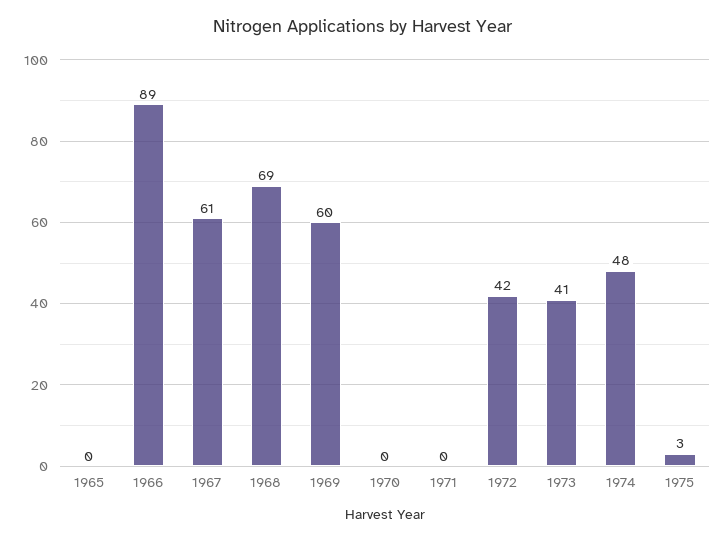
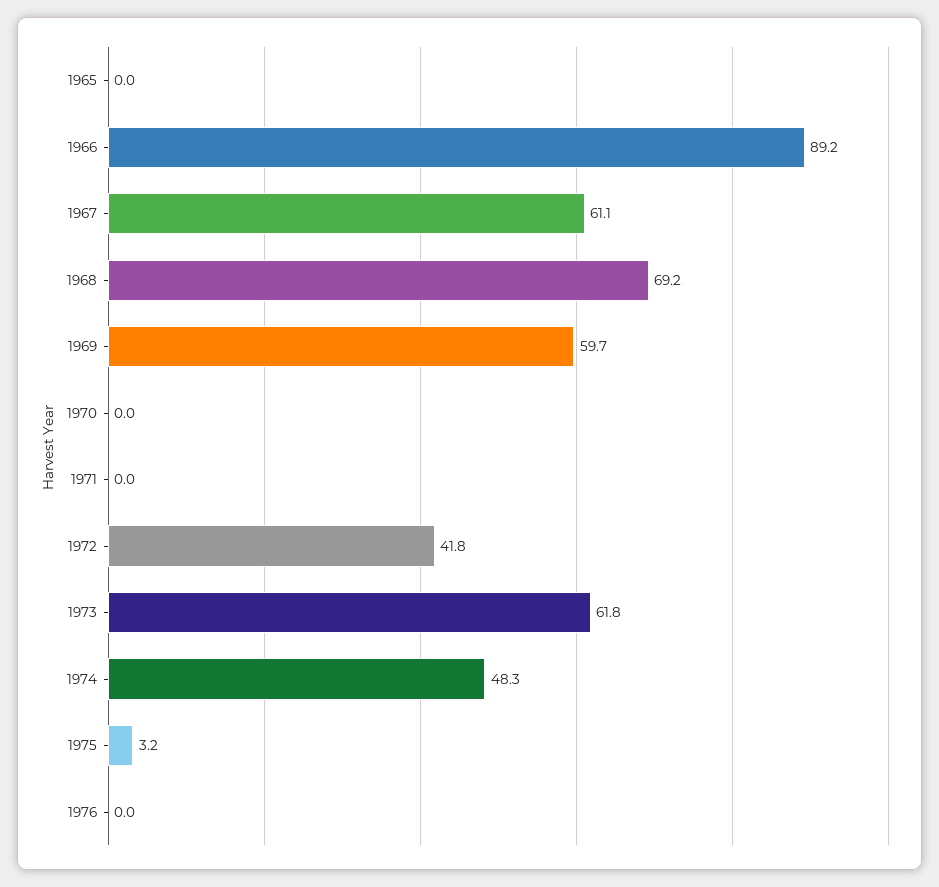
1973: 41 -> 61.8
1976: none -> 0

